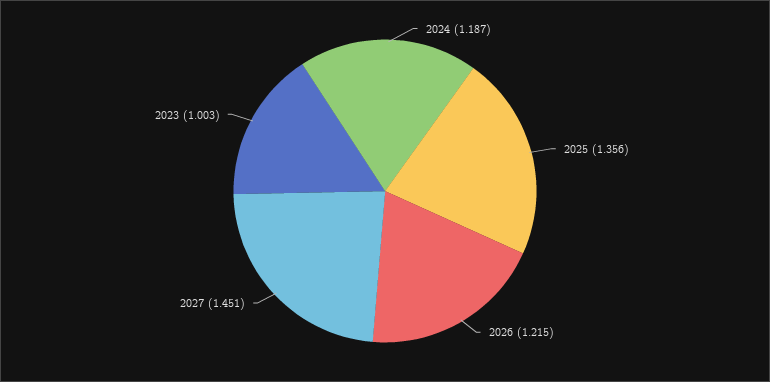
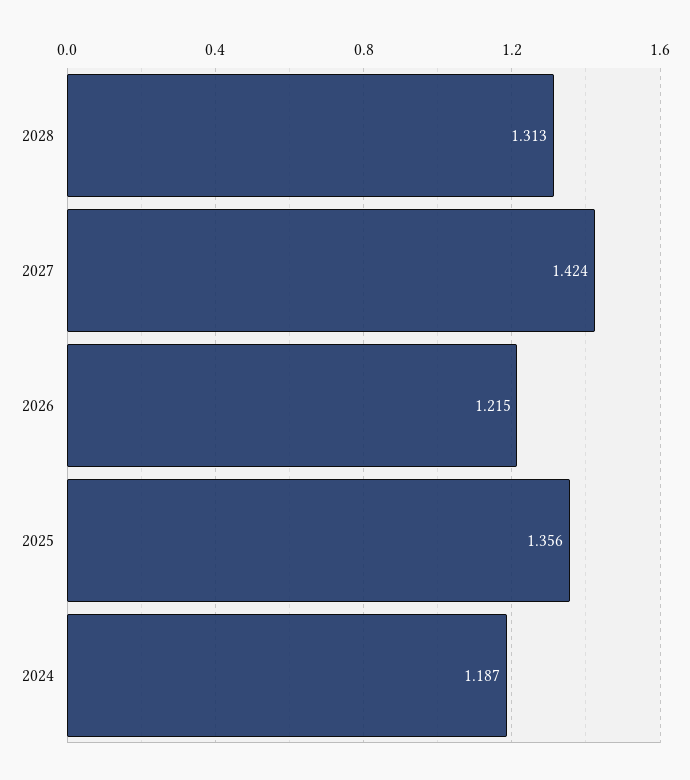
2027: 1.451 -> 1.424
2023: 1.003 -> none
2028: none -> 1.313

